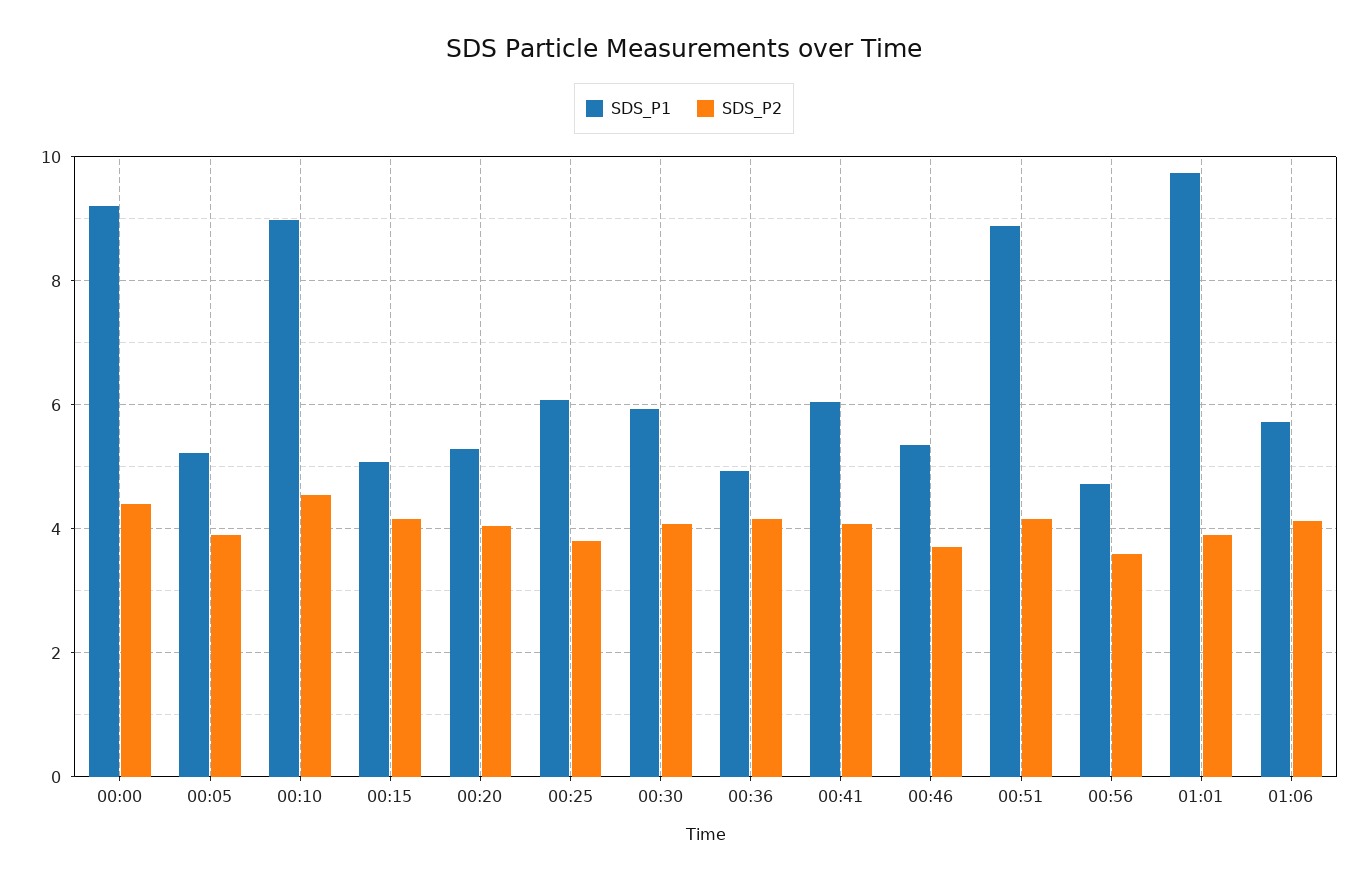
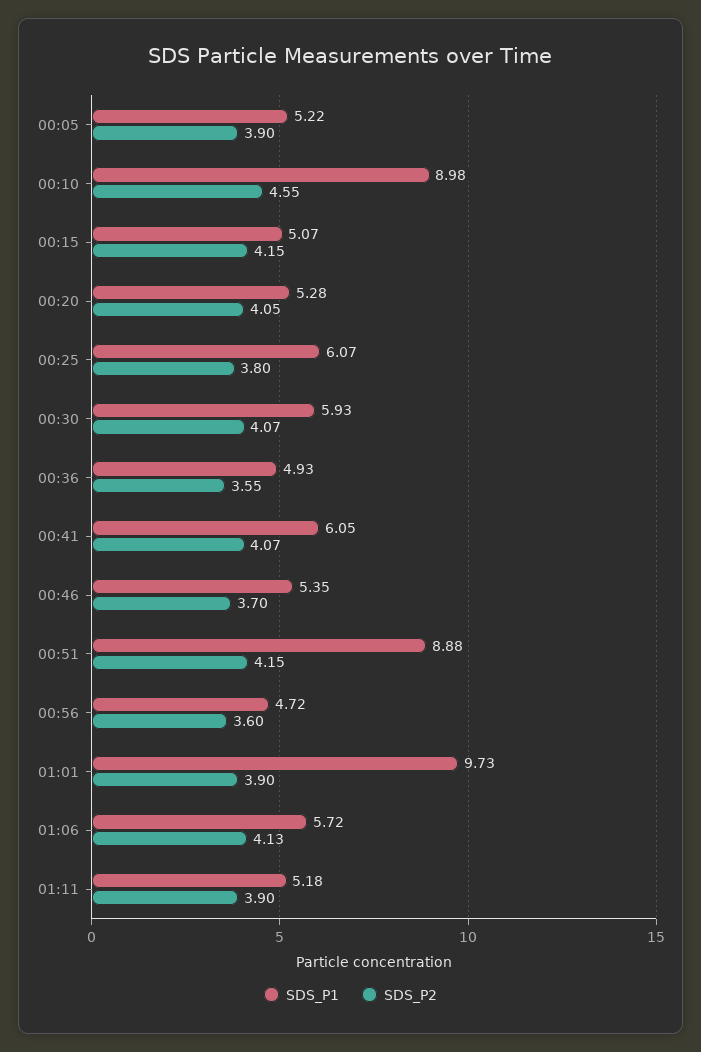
SDS_P1, 00:00: 9.2 -> none
SDS_P2, 00:00: 4.4 -> none
SDS_P2, 00:36: 4.2 -> 3.55
SDS_P1, 01:11: none -> 5.18
SDS_P2, 01:11: none -> 3.9

